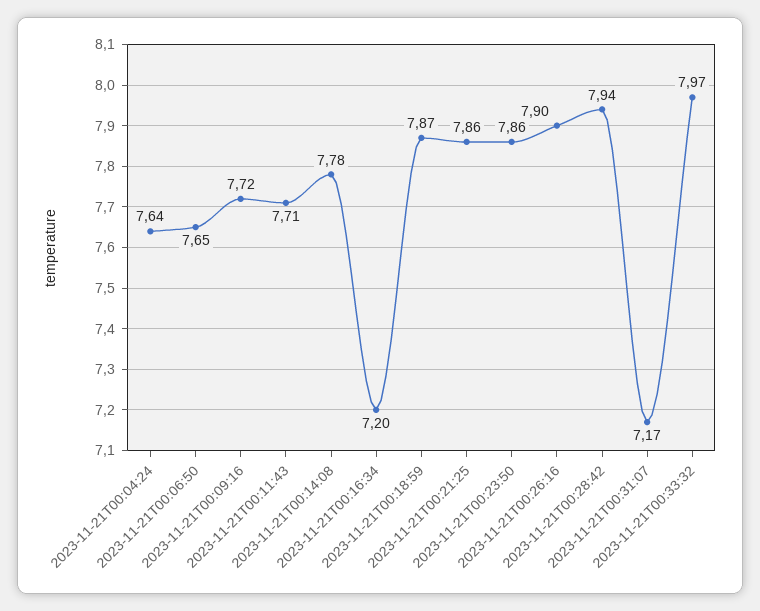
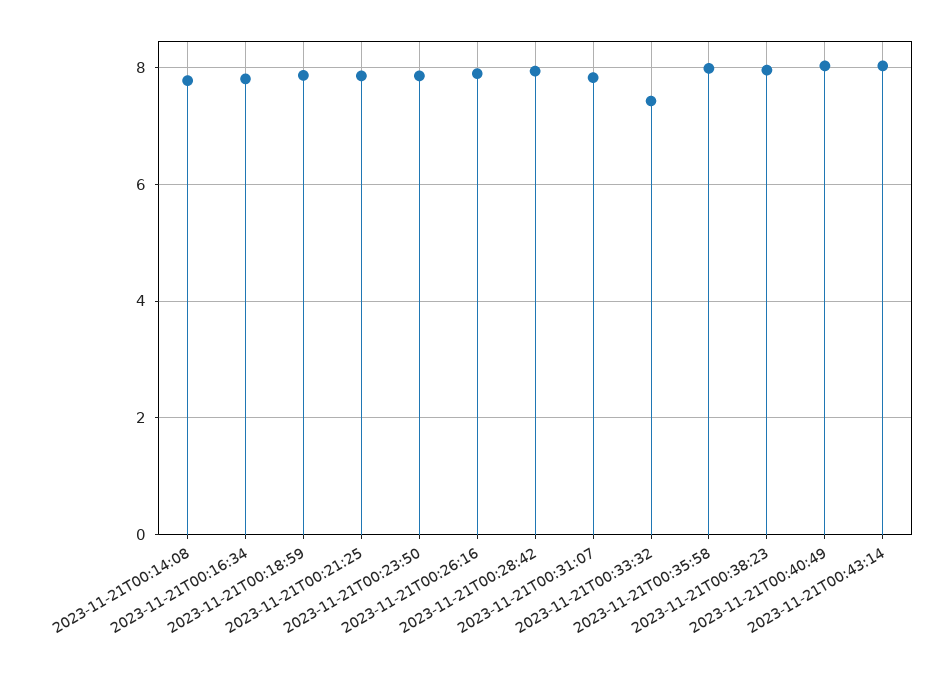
2023-11-21T00:04:24: 7.64 -> none
2023-11-21T00:06:50: 7.65 -> none
2023-11-21T00:09:16: 7.72 -> none
2023-11-21T00:11:43: 7.71 -> none
2023-11-21T00:16:34: 7.2 -> 7.8
2023-11-21T00:31:07: 7.17 -> 7.8
2023-11-21T00:33:32: 7.97 -> 7.4
2023-11-21T00:35:58: none -> 8
2023-11-21T00:38:23: none -> 8
2023-11-21T00:40:49: none -> 8
2023-11-21T00:43:14: none -> 8

